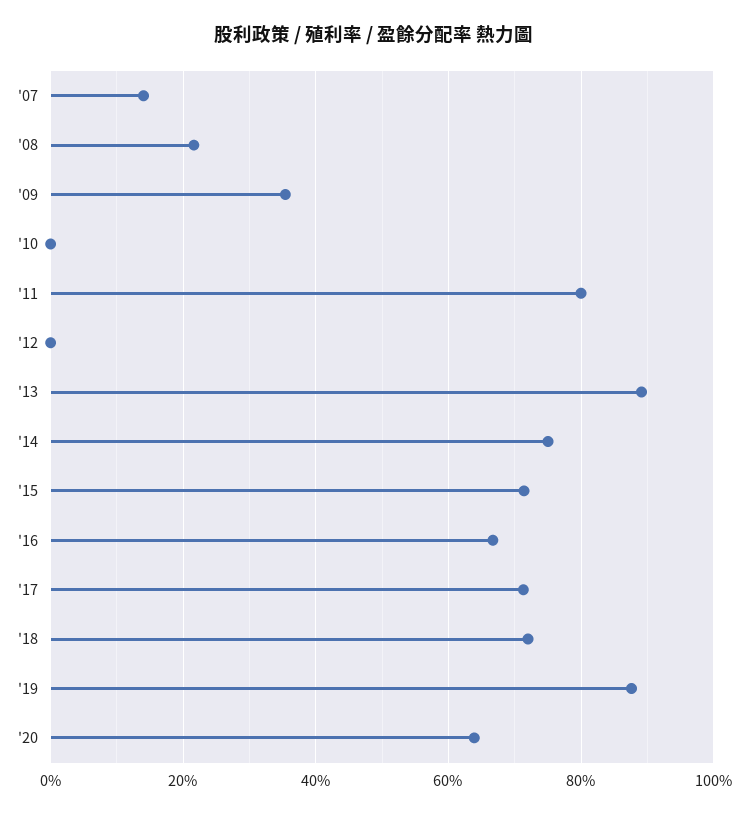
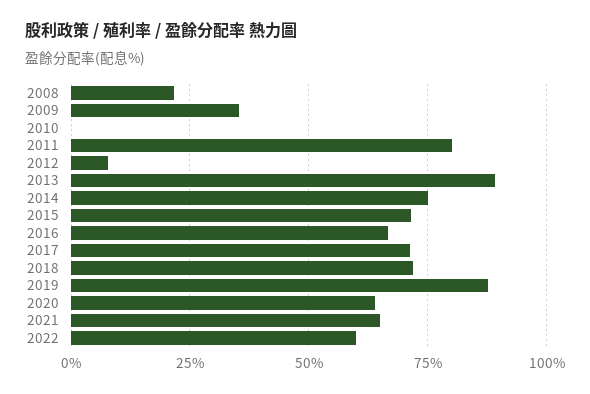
'07: 14 -> none
'12: 0 -> 7.5
2021: none -> 65
2022: none -> 60

